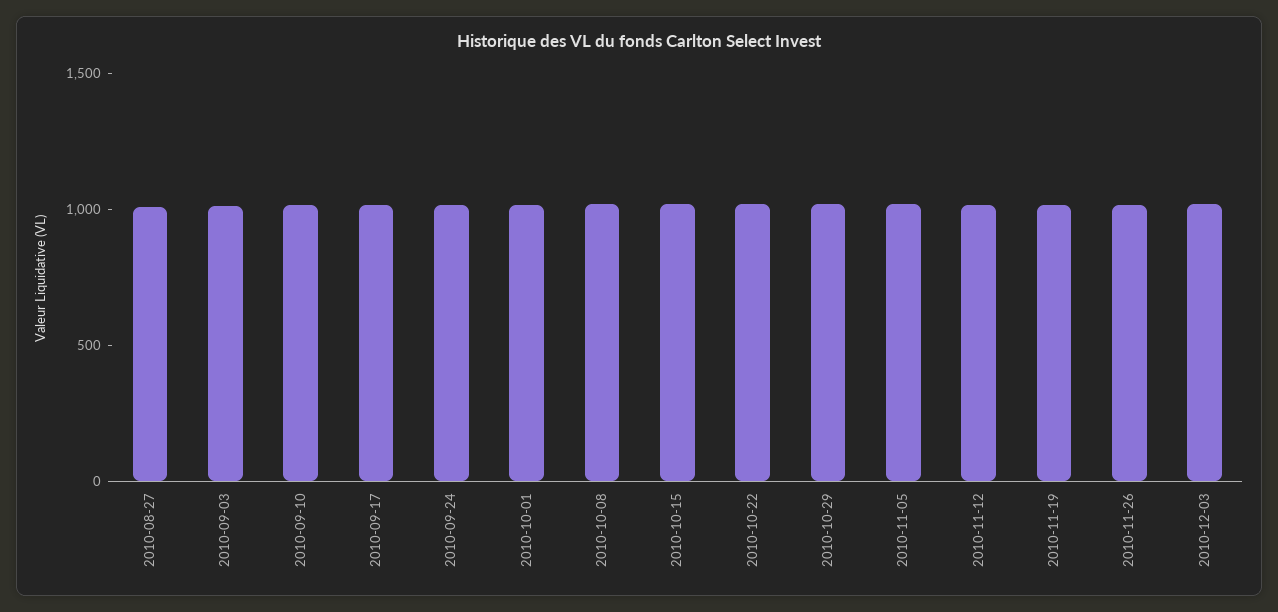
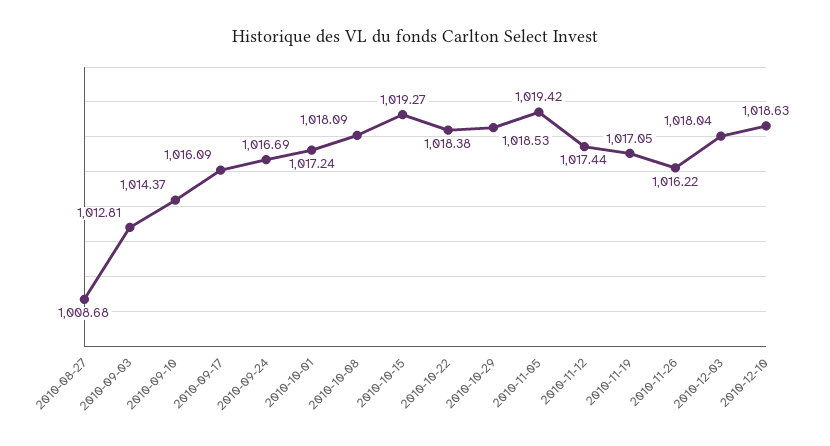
2010-12-10: none -> 1018.63

